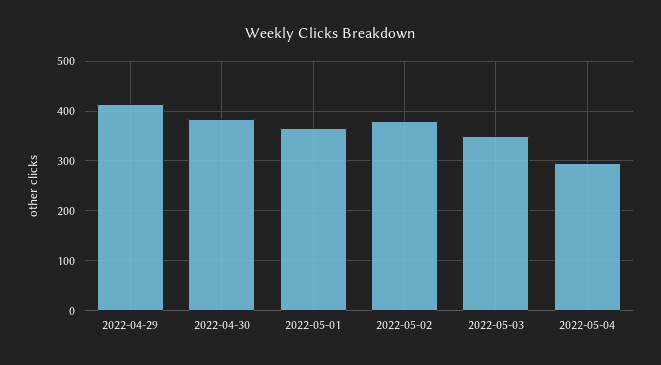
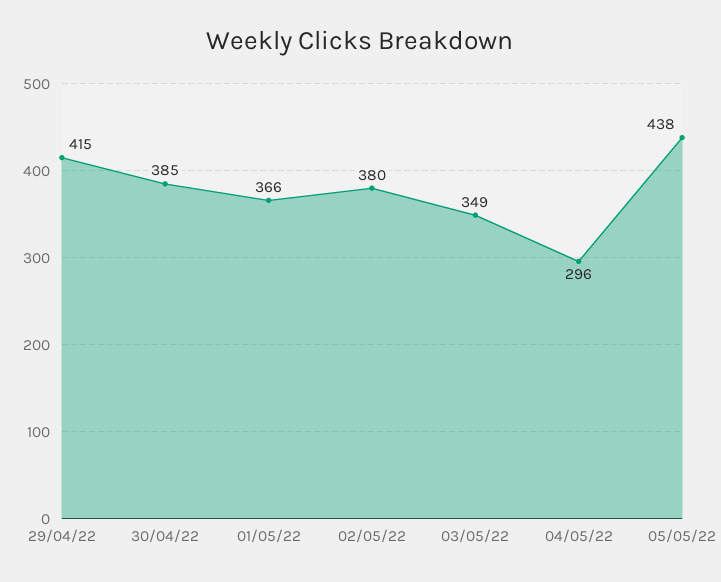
05/05/22: none -> 438

